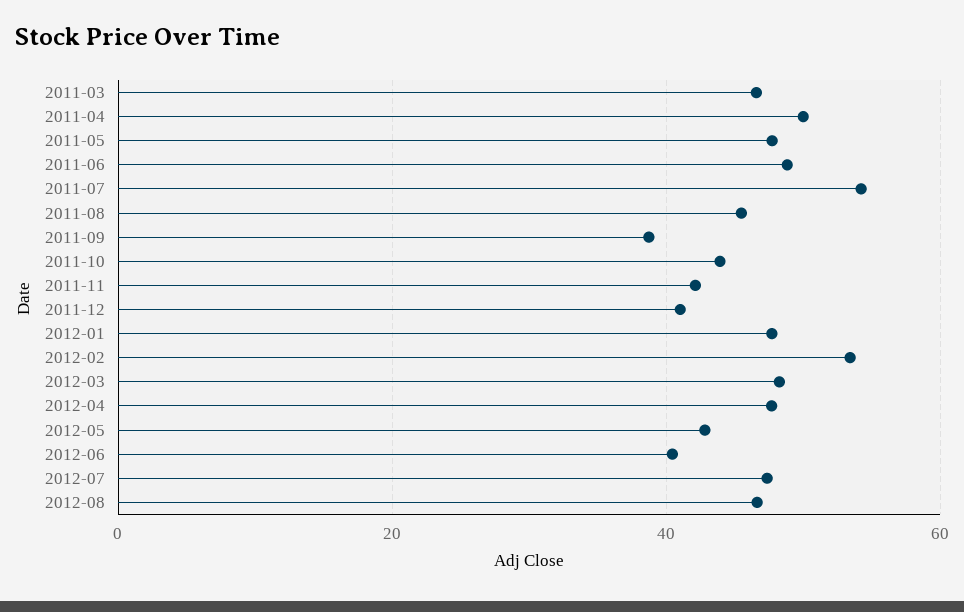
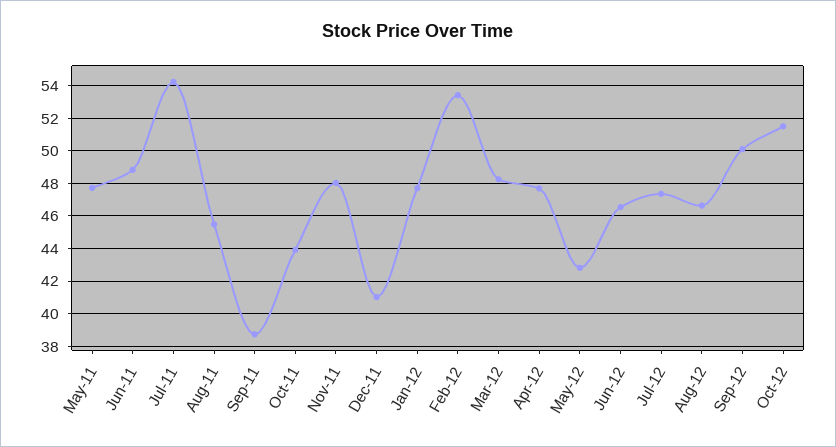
2011-03: 46 -> none
2011-04: 50 -> none
2011-11: 42 -> 48
2012-06: 40 -> 46.5
Sep-12: none -> 50
Oct-12: none -> 51.5

